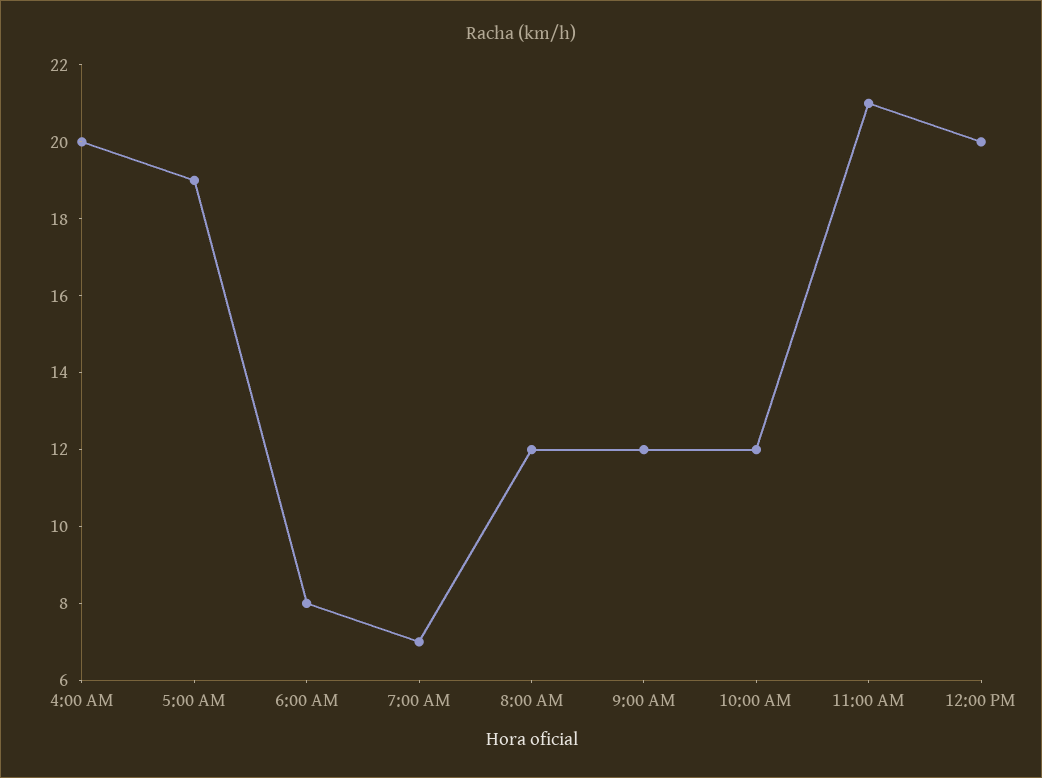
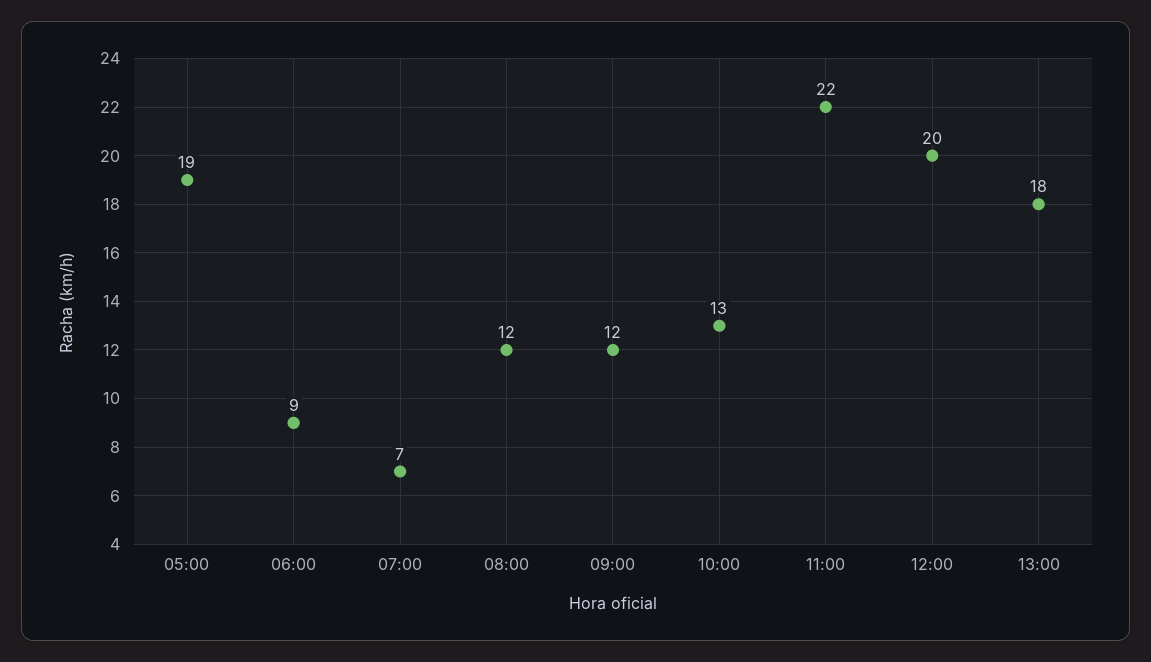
4:00 AM: 20 -> none
6:00 AM: 8 -> 9
10:00 AM: 12 -> 13
11:00 AM: 21 -> 22
13:00: none -> 18

